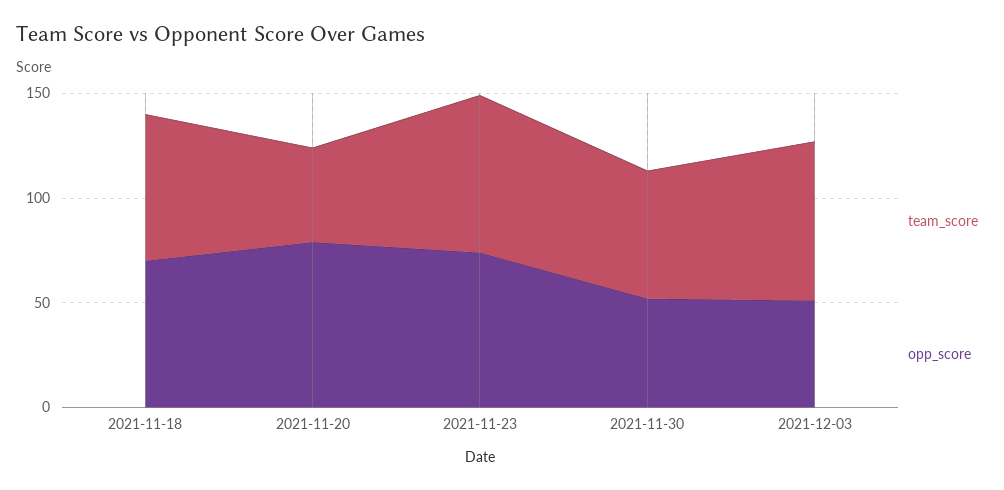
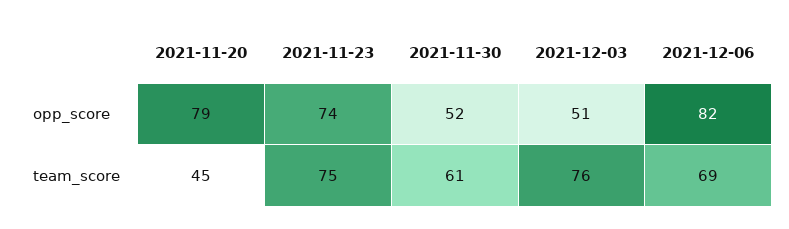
team_score, 2021-11-18: 70 -> none
opp_score, 2021-11-18: 70 -> none
opp_score, 2021-12-06: none -> 82
team_score, 2021-12-06: none -> 69

